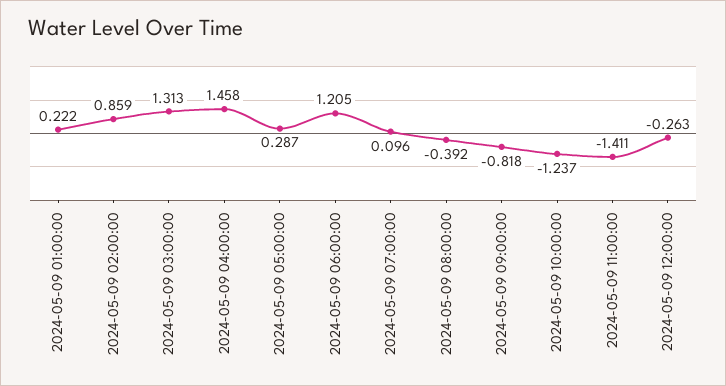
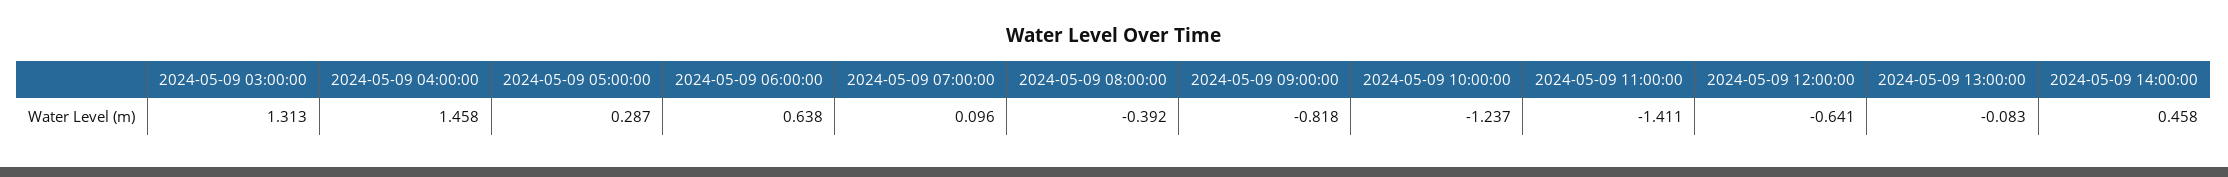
2024-05-09 01:00:00: 0.222 -> none
2024-05-09 02:00:00: 0.859 -> none
2024-05-09 06:00:00: 1.205 -> 0.638
2024-05-09 12:00:00: -0.263 -> -0.641
2024-05-09 13:00:00: none -> -0.083
2024-05-09 14:00:00: none -> 0.458

